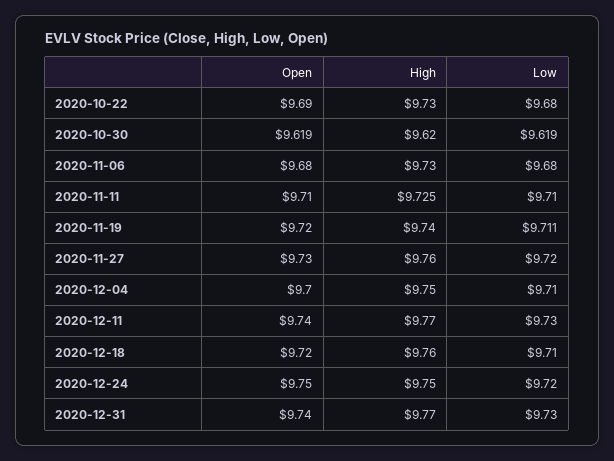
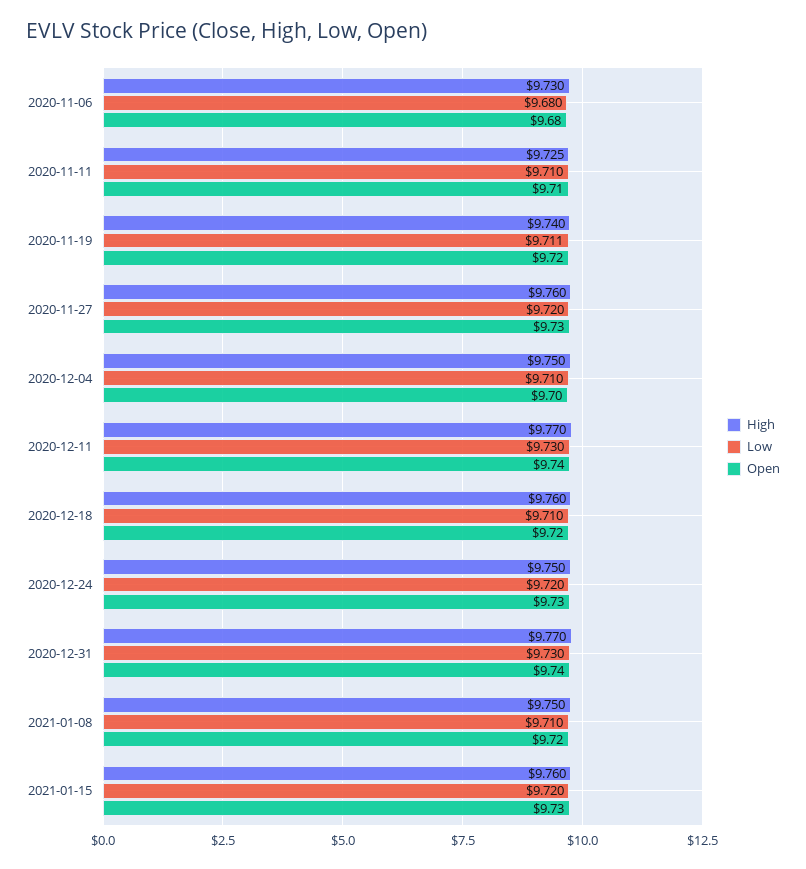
Open, 2020-10-22: 9.69 -> none
High, 2020-10-22: 9.73 -> none
Low, 2020-10-22: 9.68 -> none
Open, 2020-10-30: 9.619 -> none
High, 2020-10-30: 9.62 -> none
Low, 2020-10-30: 9.619 -> none
Open, 2020-12-24: 9.75 -> 9.73
High, 2021-01-08: none -> 9.75
Low, 2021-01-08: none -> 9.71
Open, 2021-01-08: none -> 9.72
High, 2021-01-15: none -> 9.76
Low, 2021-01-15: none -> 9.72
Open, 2021-01-15: none -> 9.73

